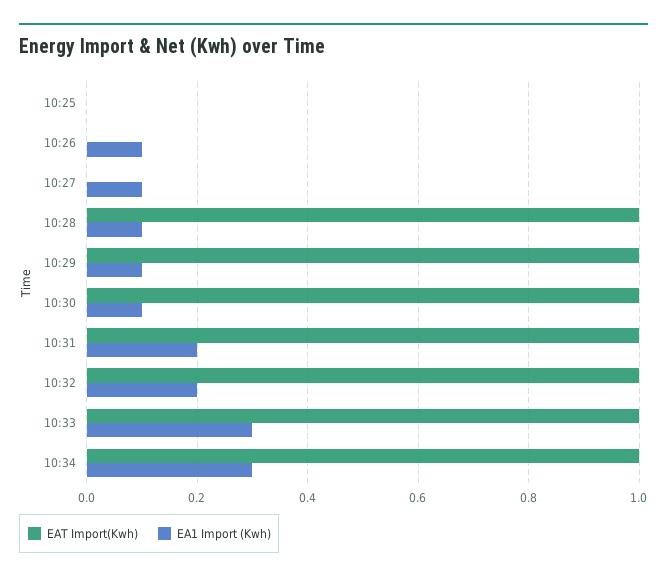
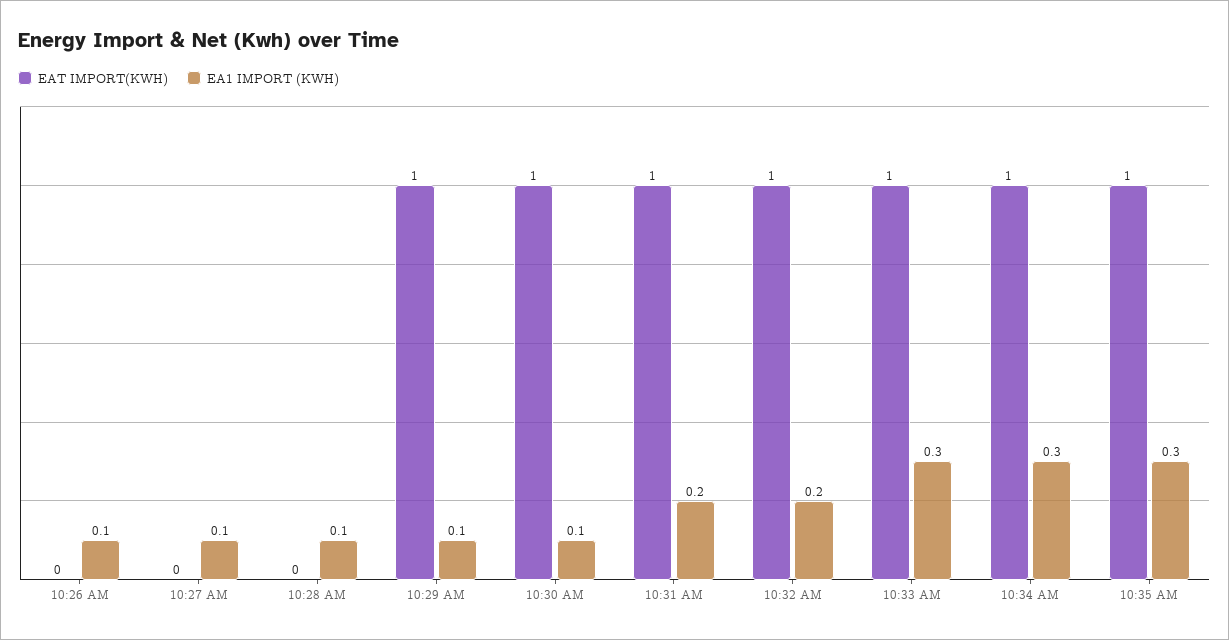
EAT Import(Kwh), 10:25: 0 -> none
EA1 Import (Kwh), 10:25: 0 -> none
EAT Import(Kwh), 10:28: 1 -> 0
EAT Import(Kwh), 10:35 AM: none -> 1
EA1 Import (Kwh), 10:35 AM: none -> 0.3

